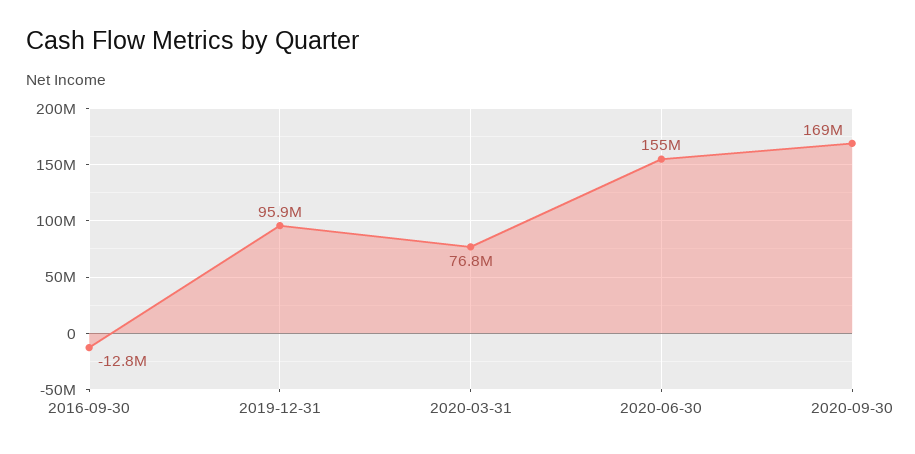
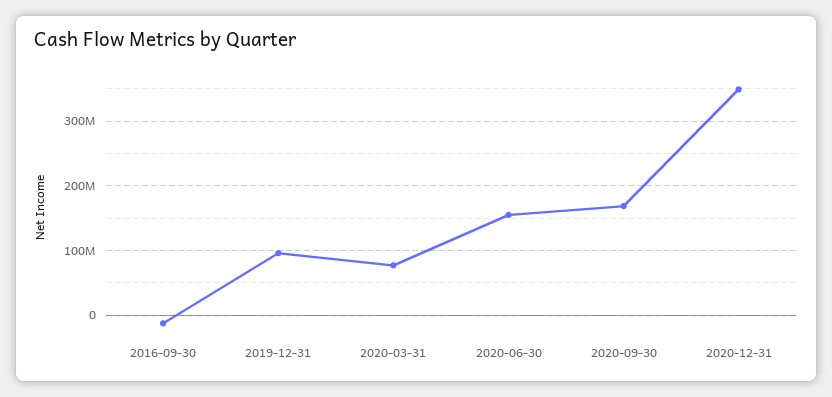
2020-12-31: none -> 350000000

